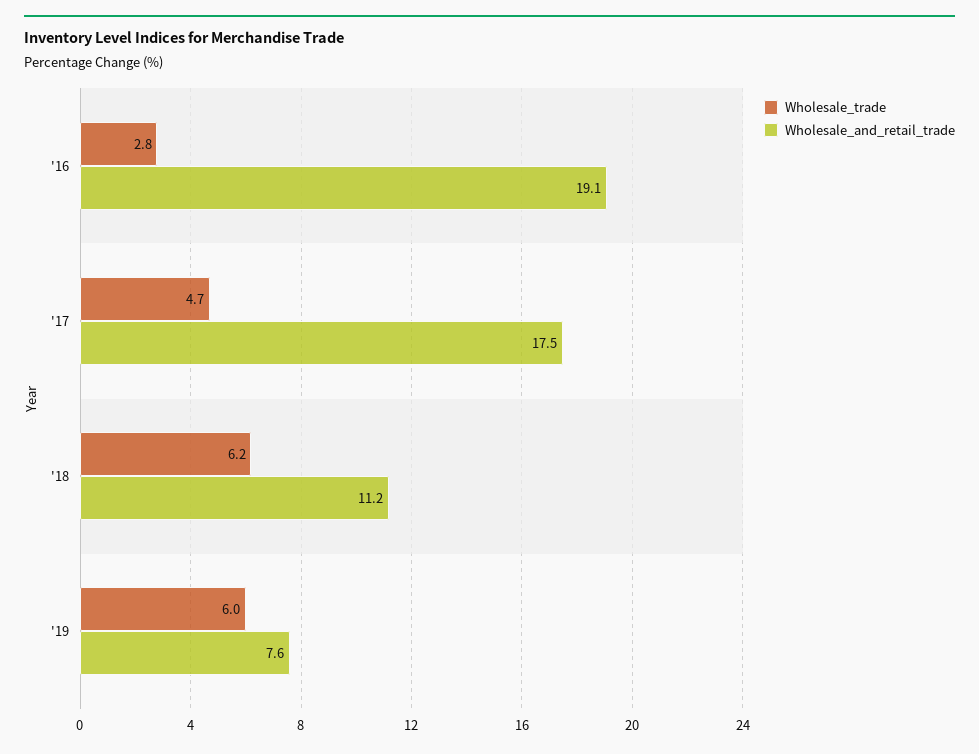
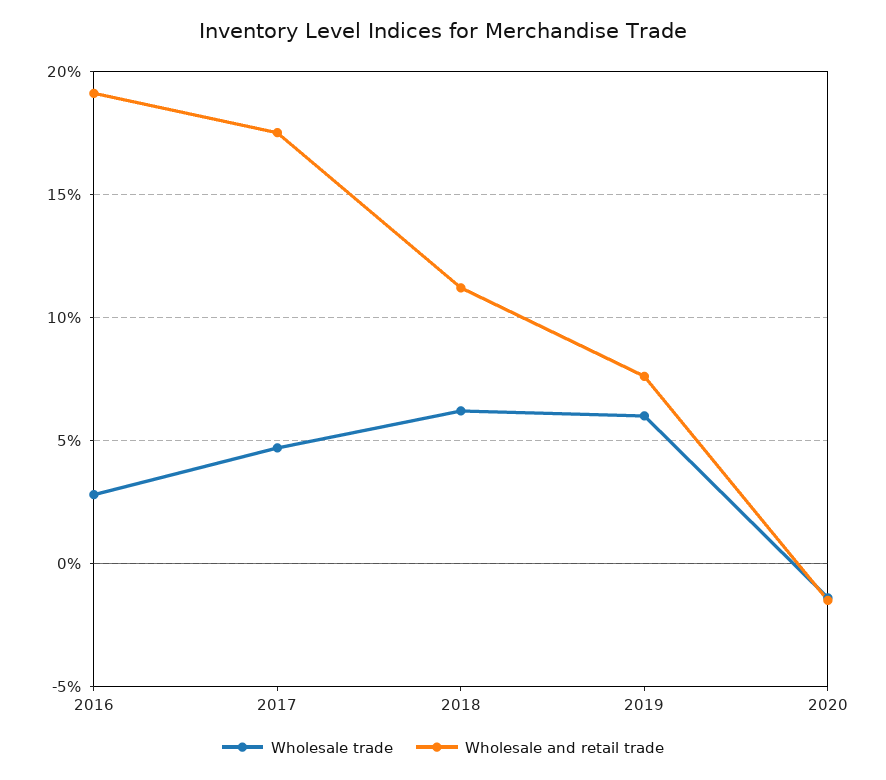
Wholesale_trade, 2020: none -> -1.5
Wholesale_and_retail_trade, 2020: none -> -1.5

